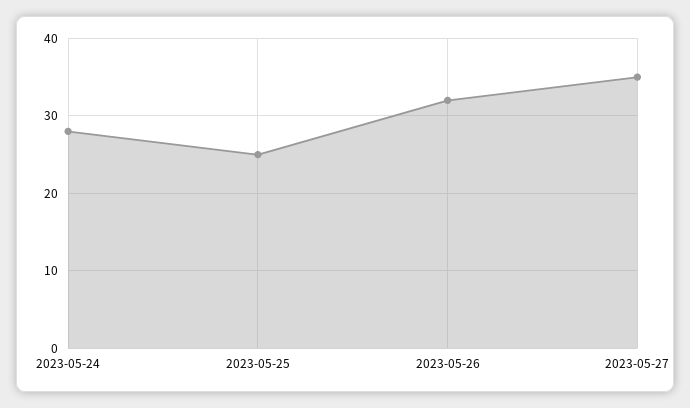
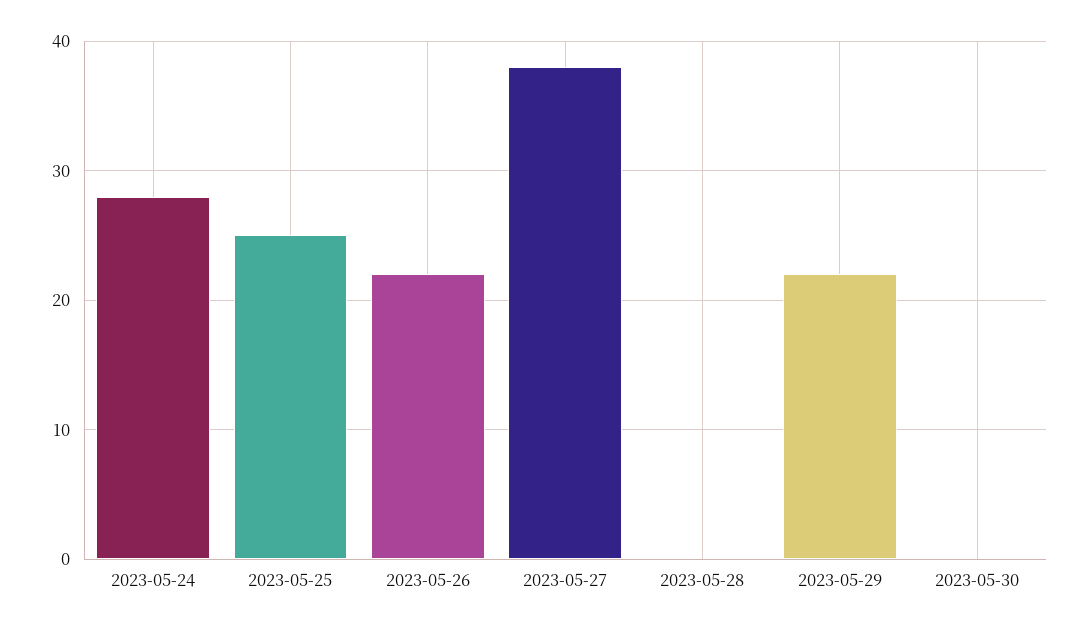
2023-05-26: 32 -> 22
2023-05-27: 35 -> 38
2023-05-28: none -> 0
2023-05-29: none -> 22
2023-05-30: none -> 0

